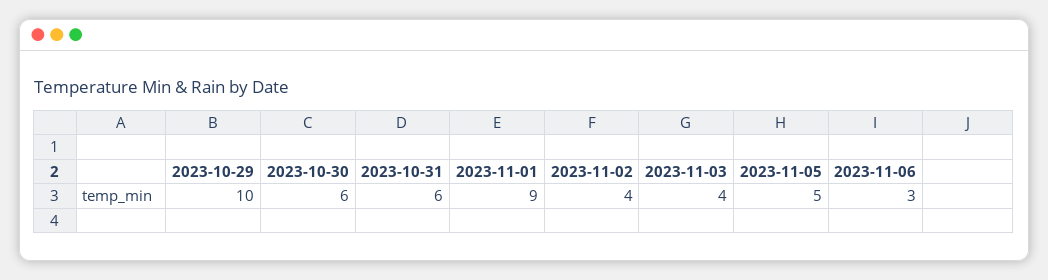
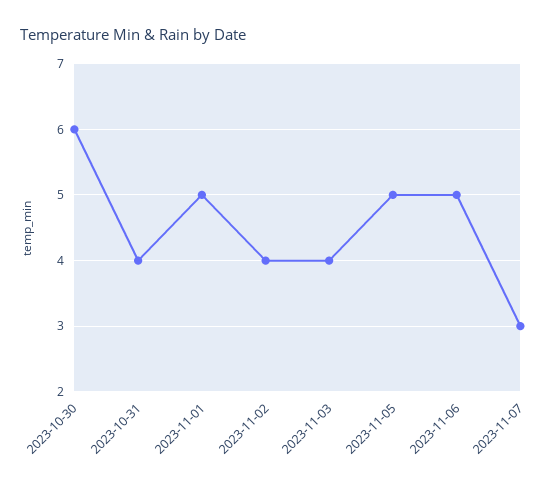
2023-10-29: 10 -> none
2023-10-31: 6 -> 4
2023-11-01: 9 -> 5
2023-11-06: 3 -> 5
2023-11-07: none -> 3

